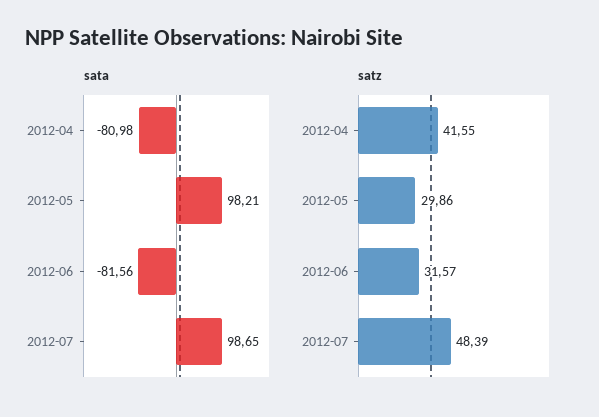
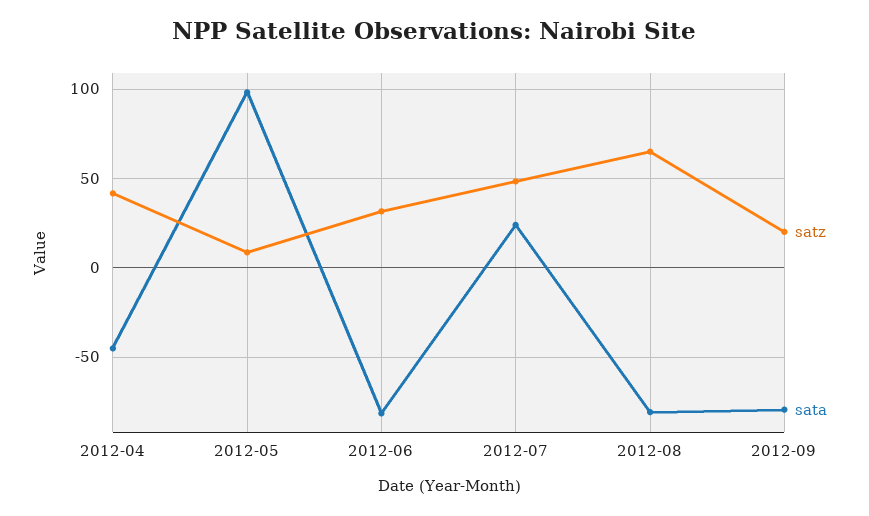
sata, 2012-04: -80.98 -> -45
sata, 2012-07: 98.65 -> 25
satz, 2012-05: 29.86 -> 10
satz, 2012-08: none -> 65
sata, 2012-08: none -> -80
satz, 2012-09: none -> 20
sata, 2012-09: none -> -80

